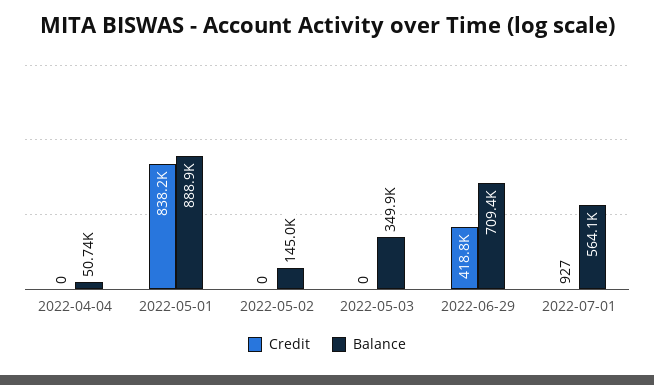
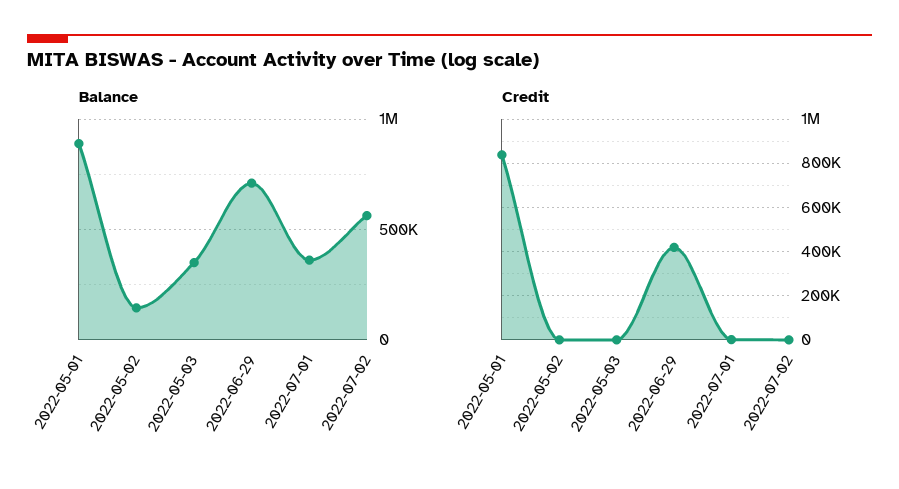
Credit, 2022-04-04: 0 -> none
Balance, 2022-04-04: 50740 -> none
Balance, 2022-07-01: 564100 -> 350000
Balance, 2022-07-02: none -> 550000
Credit, 2022-07-02: none -> 0

